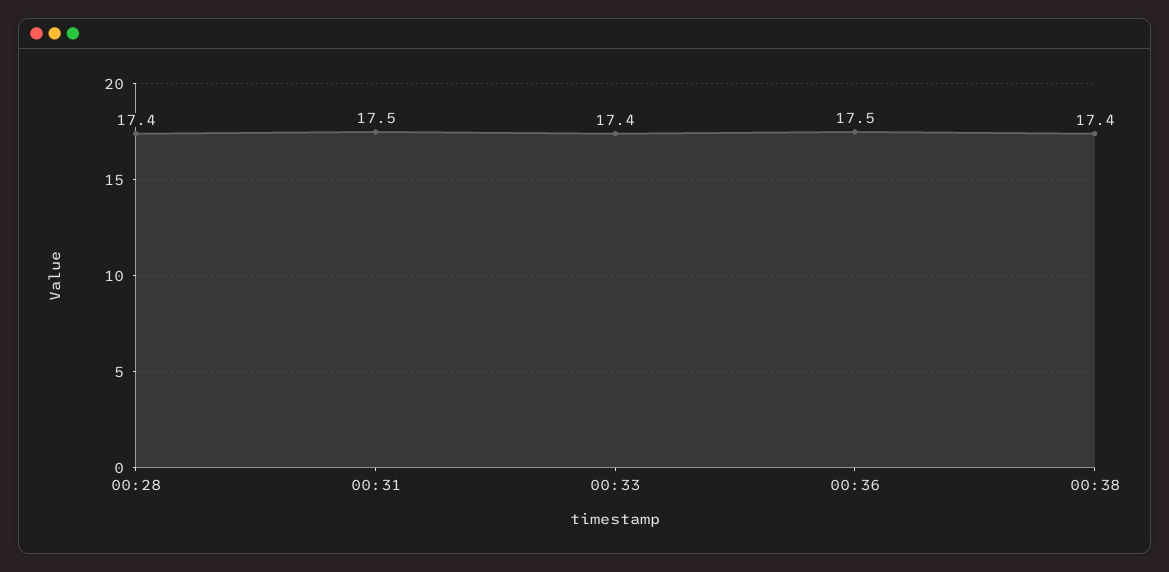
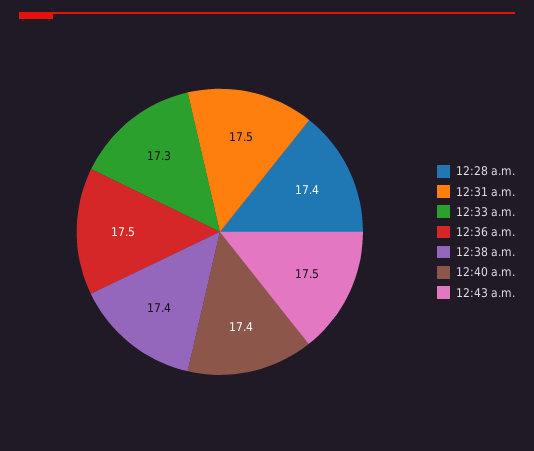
00:33: 17.4 -> 17.3
12:40 a.m.: none -> 17.4
12:43 a.m.: none -> 17.5

